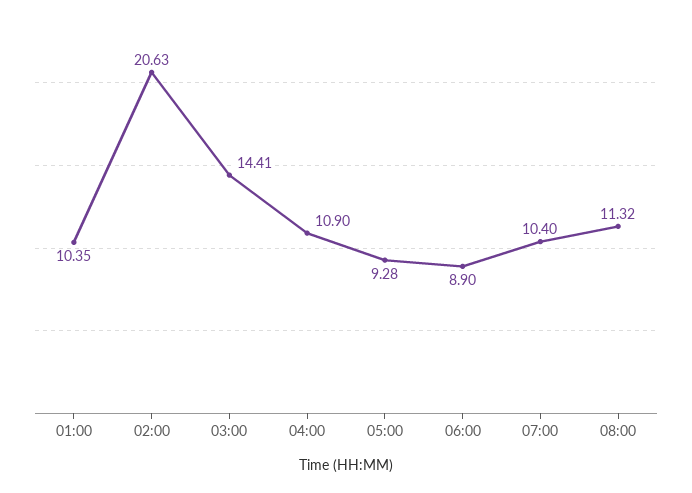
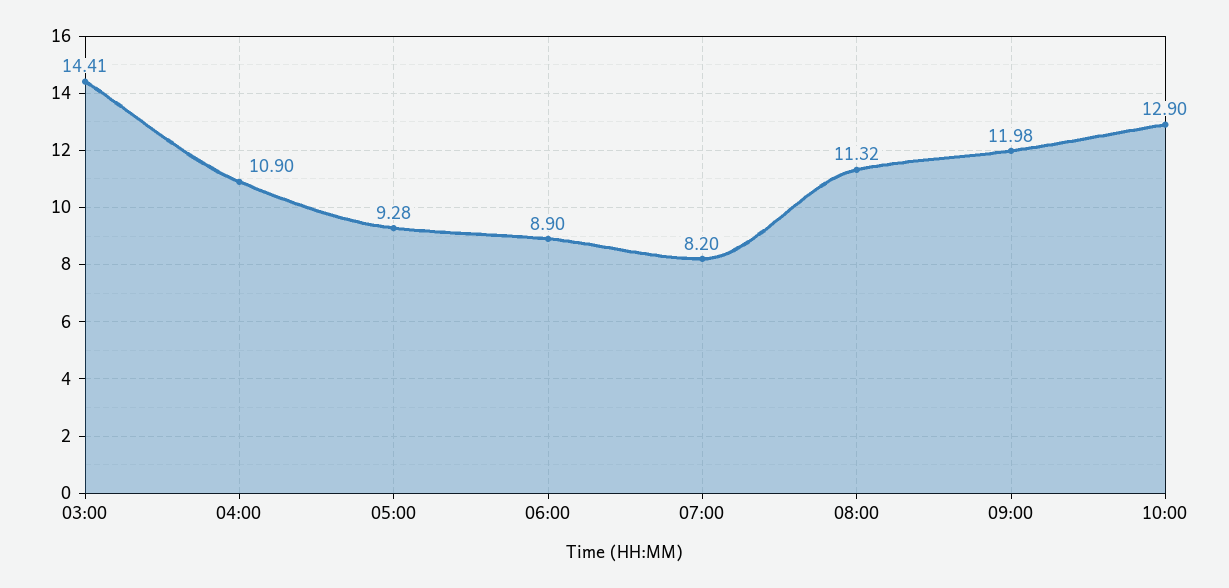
01:00: 10.35 -> none
02:00: 20.63 -> none
07:00: 10.4 -> 8.2
09:00: none -> 11.98
10:00: none -> 12.9

